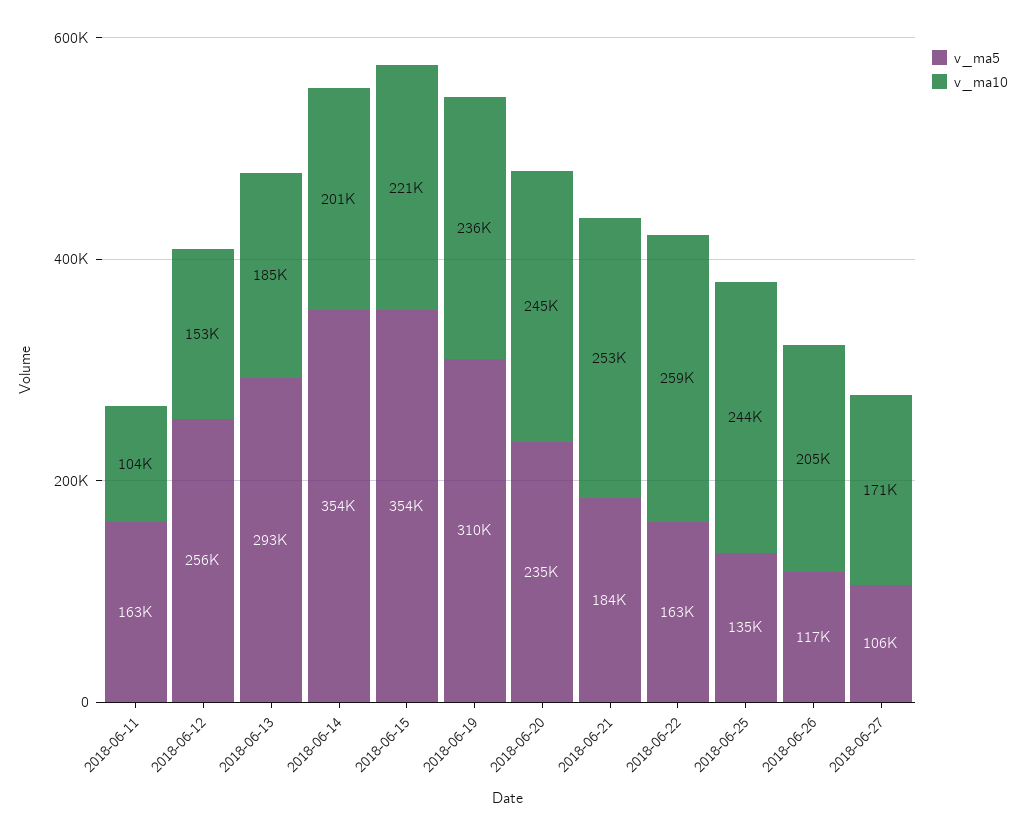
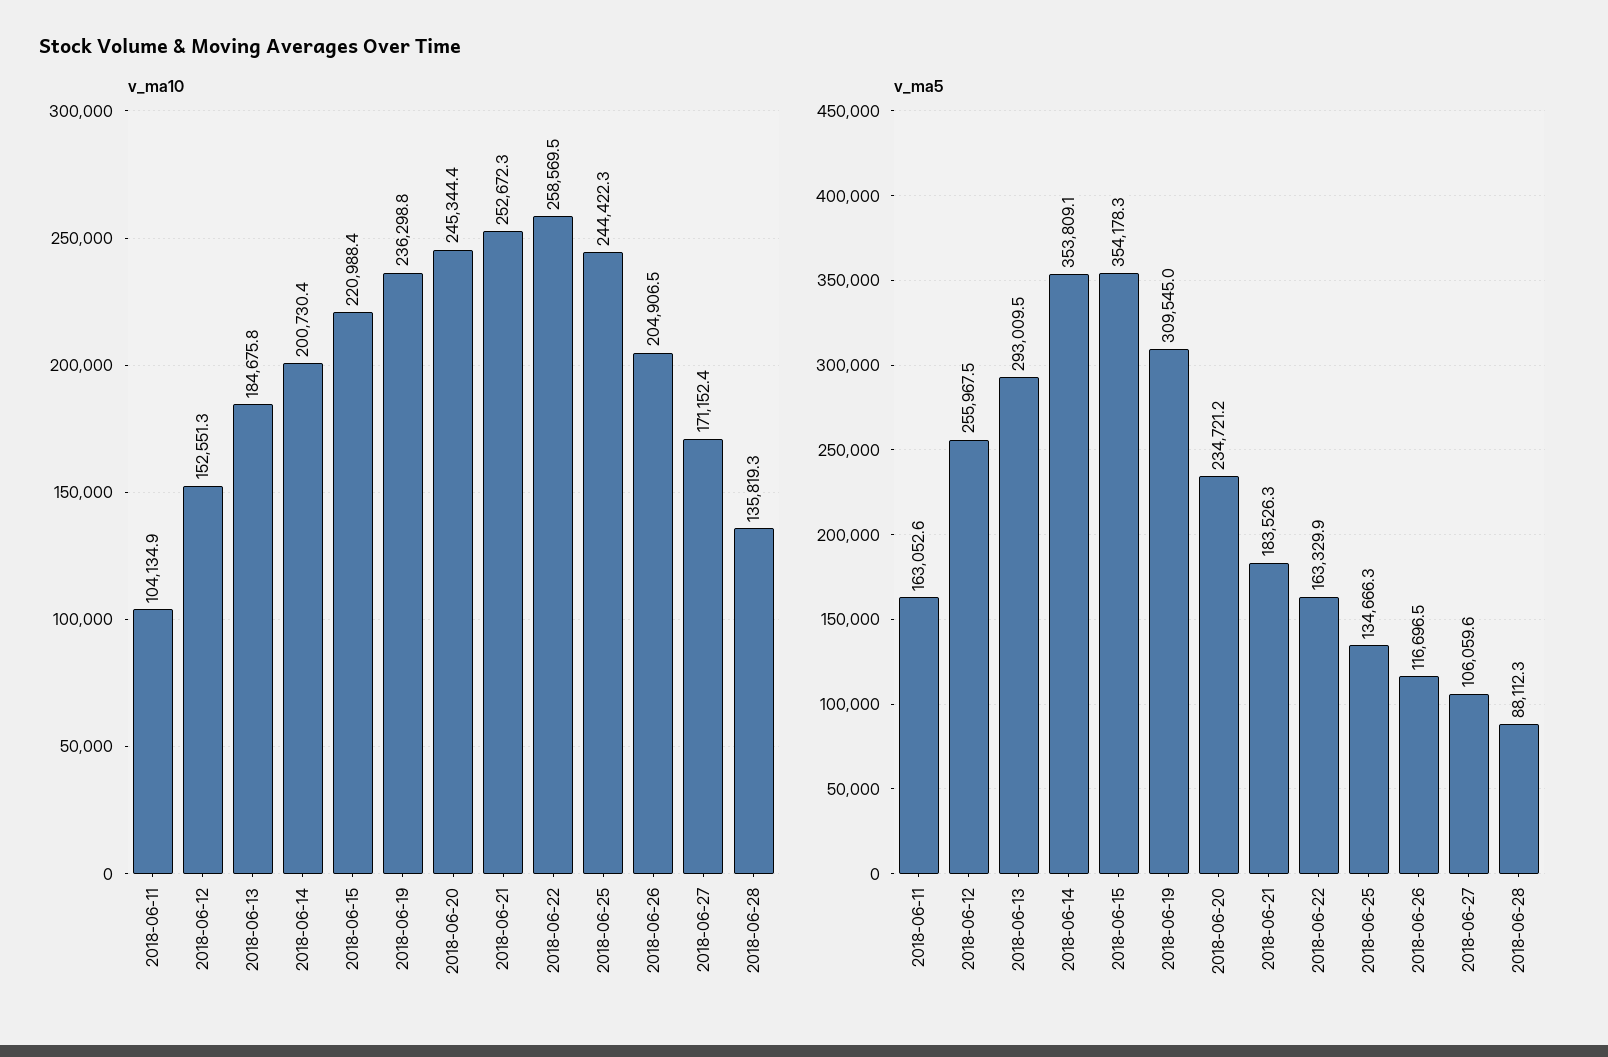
v_ma10, 2018-06-28: none -> 135819.3
v_ma5, 2018-06-28: none -> 88112.3

